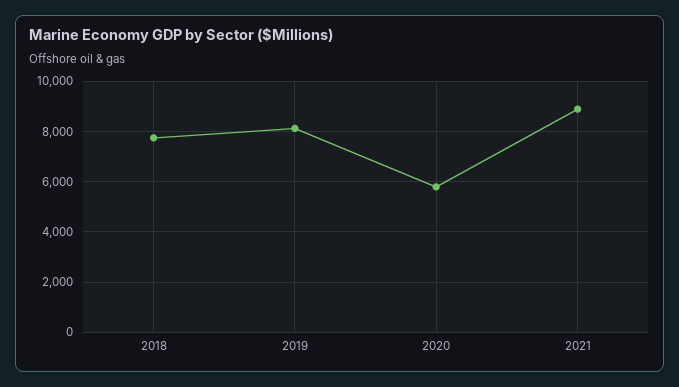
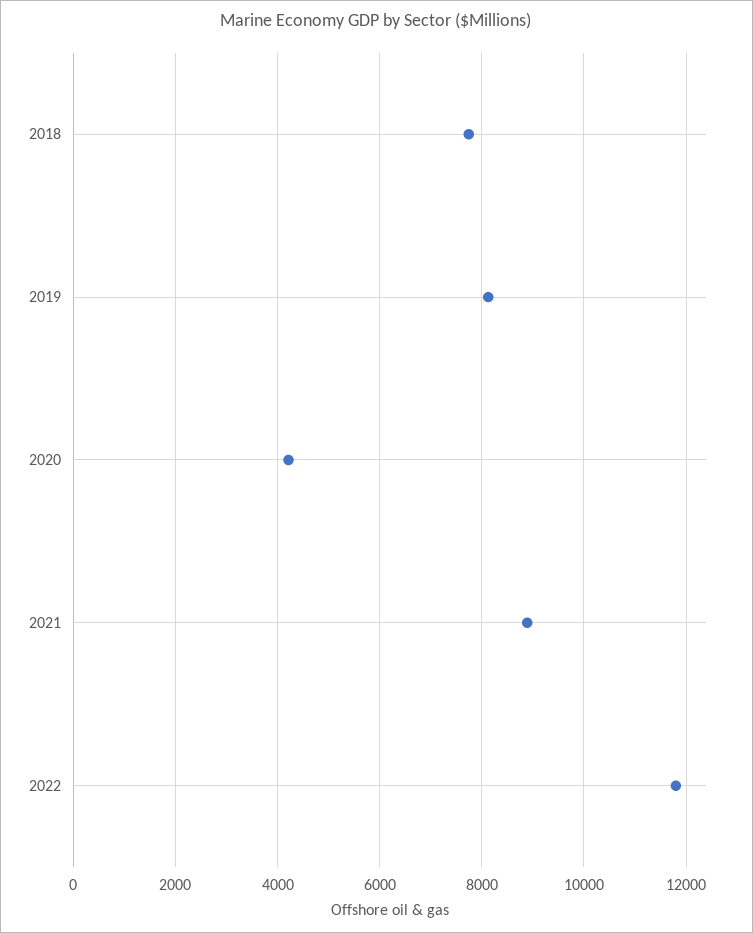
2020: 5750 -> 4200
2022: none -> 11800

